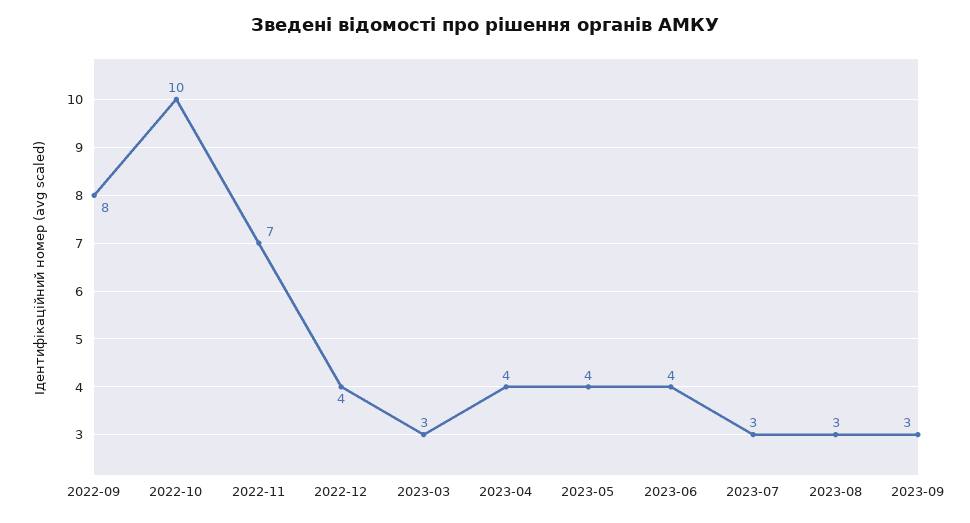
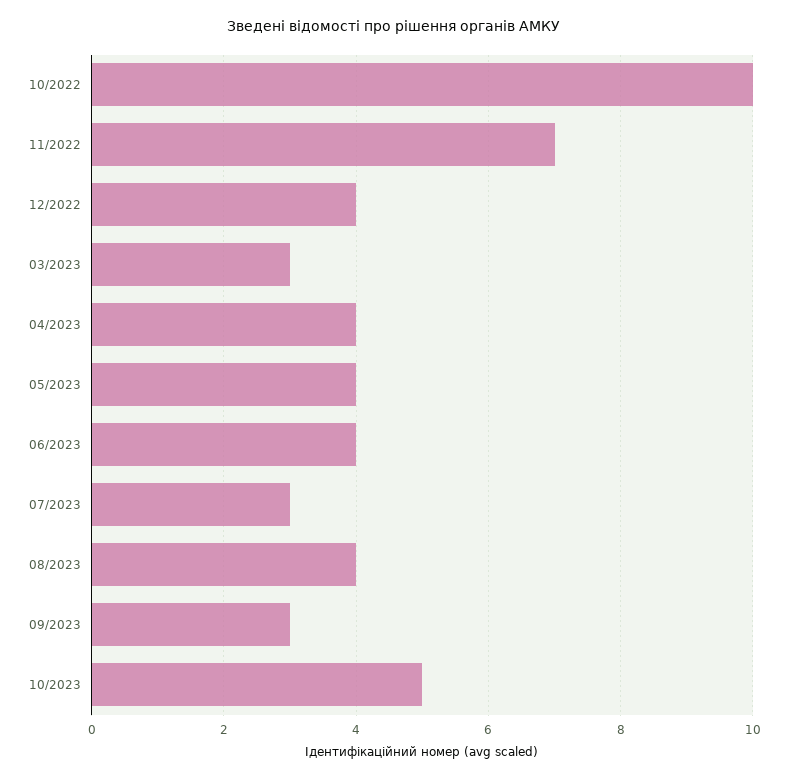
2022-09: 8 -> none
2023-08: 3 -> 4
10/2023: none -> 5

